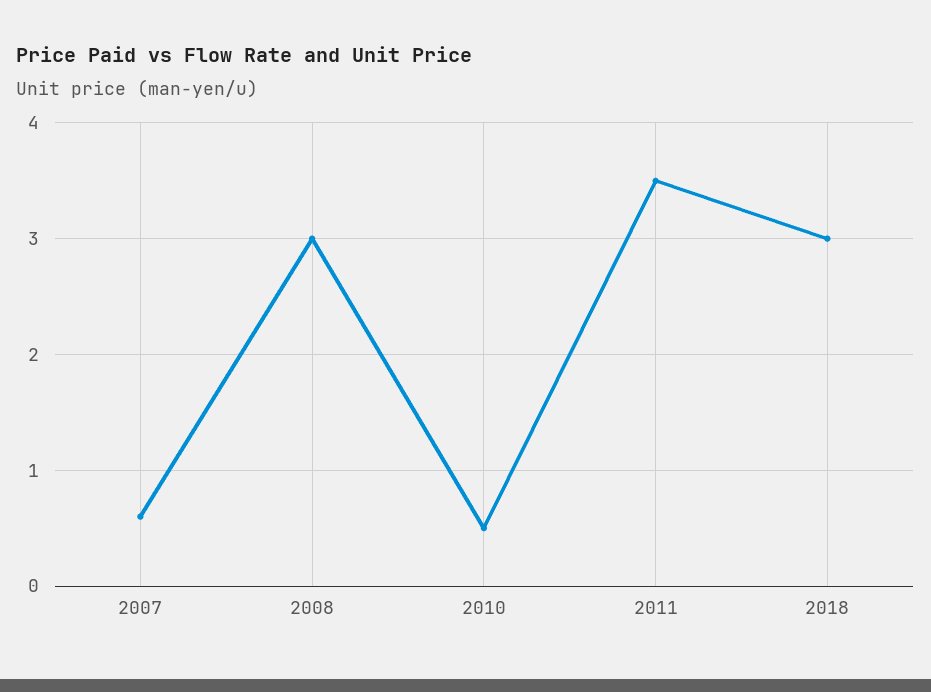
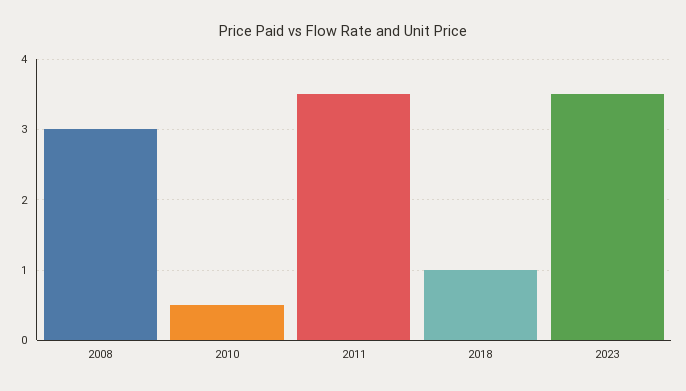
2007: 0.6 -> none
2018: 3 -> 1
2023: none -> 3.5

